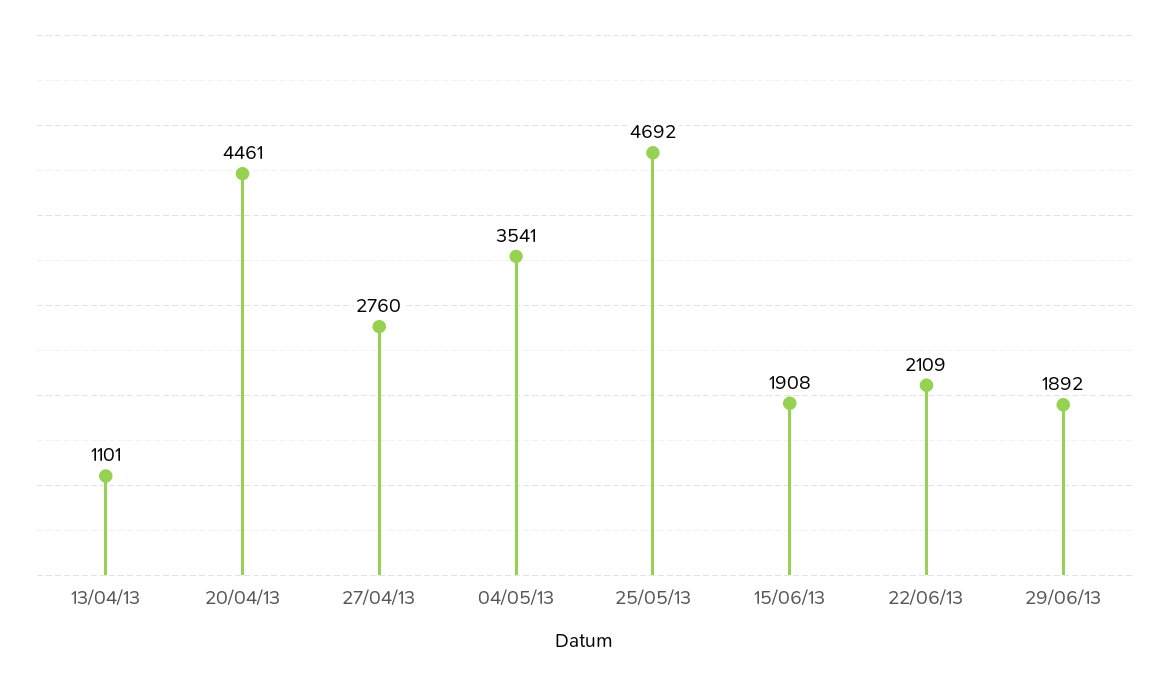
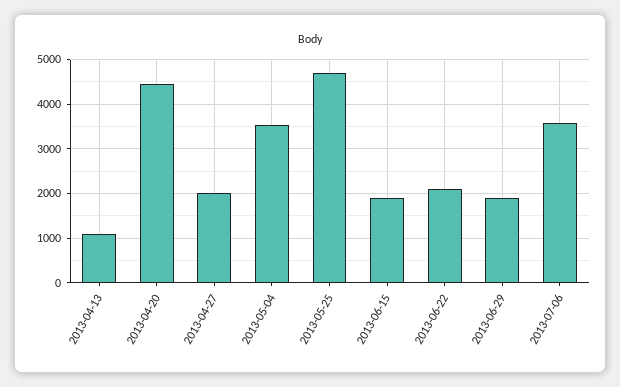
27/04/13: 2760 -> 2000
2013-07-06: none -> 3600

